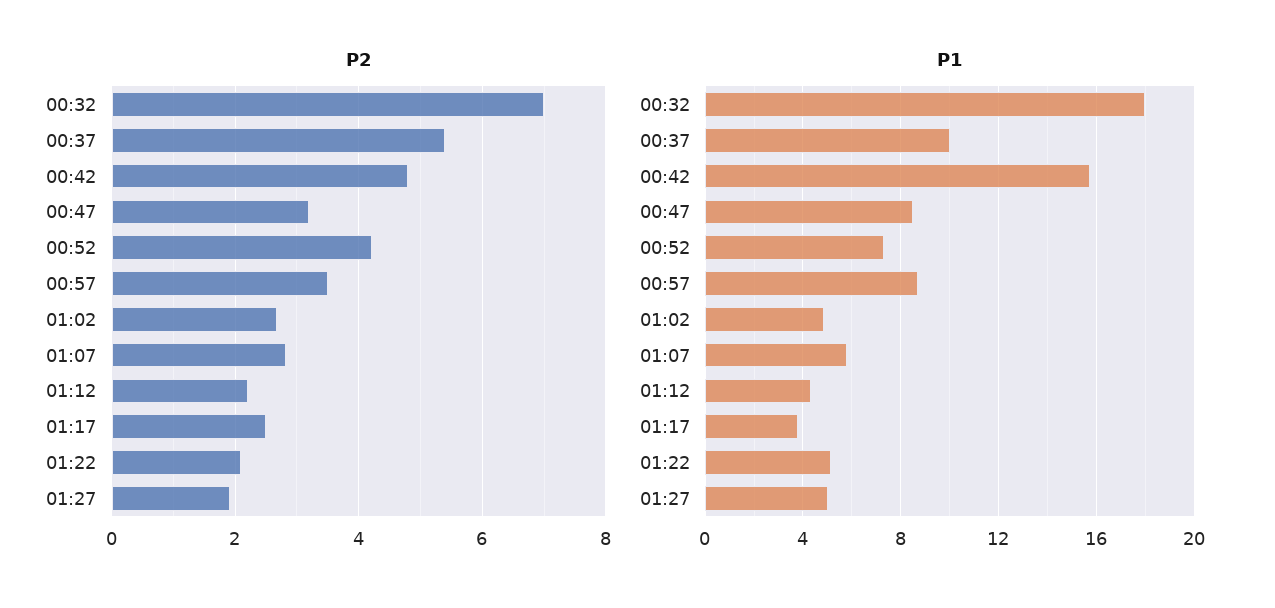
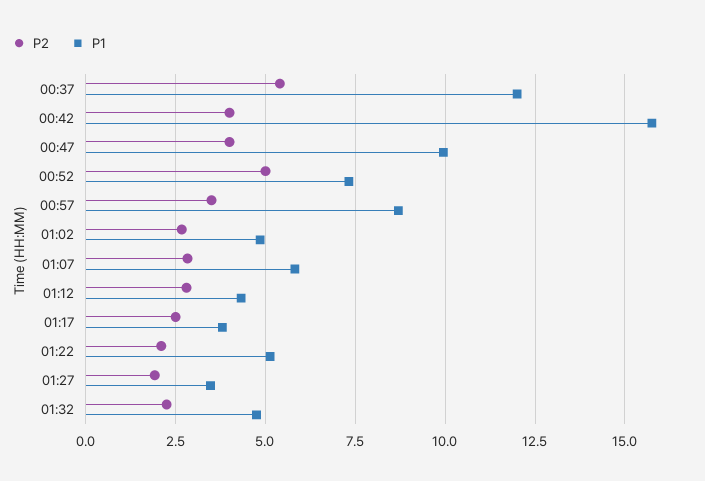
P2, 00:32: 7 -> none
P2, 00:42: 4.8 -> 4
P2, 00:47: 3.2 -> 4
P2, 00:52: 4.2 -> 5
P2, 01:12: 2.2 -> 2.75
P1, 00:32: 18 -> none
P1, 00:37: 10 -> 12
P1, 00:47: 8.5 -> 10
P1, 01:27: 5 -> 3.5
P2, 01:32: none -> 2.25
P1, 01:32: none -> 4.75

